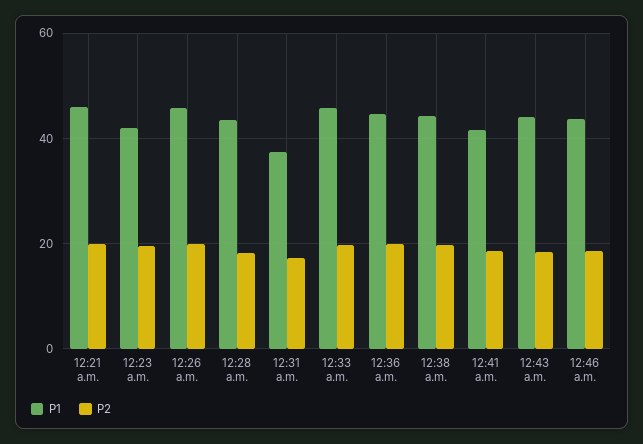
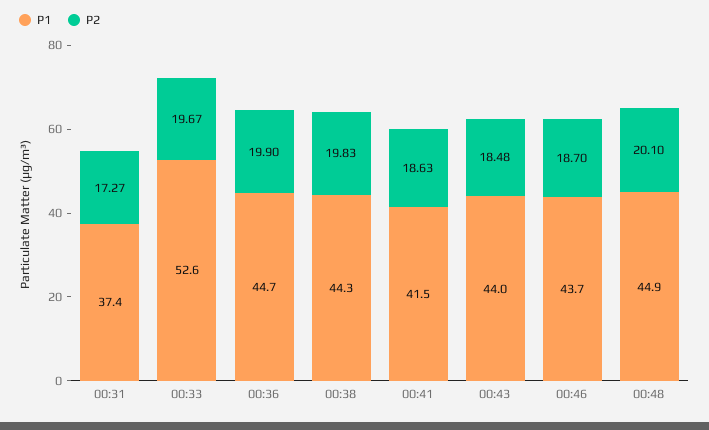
P1, 12:21 a.m.: 46 -> none
P2, 12:21 a.m.: 20 -> none
P1, 12:23 a.m.: 42 -> none
P2, 12:23 a.m.: 20 -> none
P1, 12:26 a.m.: 46 -> none
P2, 12:26 a.m.: 20 -> none
P1, 12:28 a.m.: 44 -> none
P2, 12:28 a.m.: 18 -> none
P1, 12:33 a.m.: 46 -> 52.6
P1, 00:48: none -> 44.9
P2, 00:48: none -> 20.1

